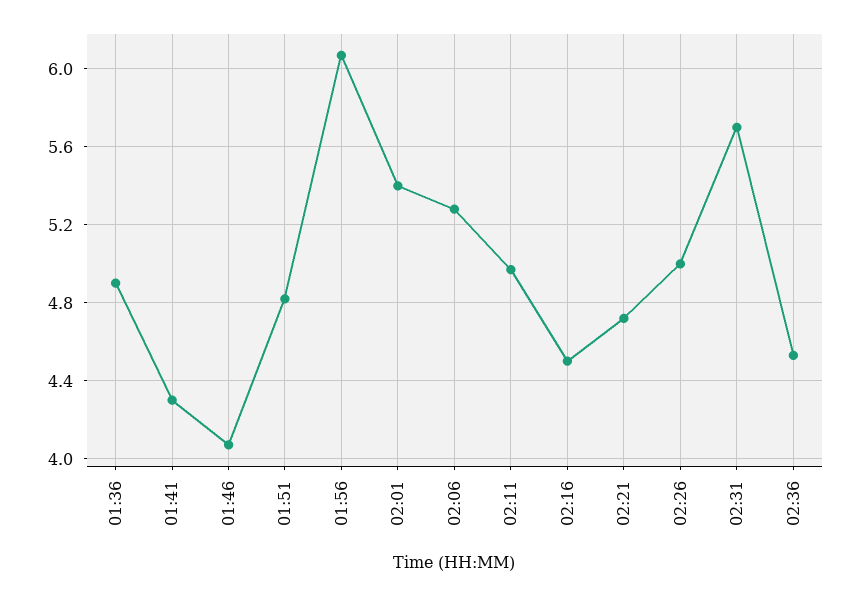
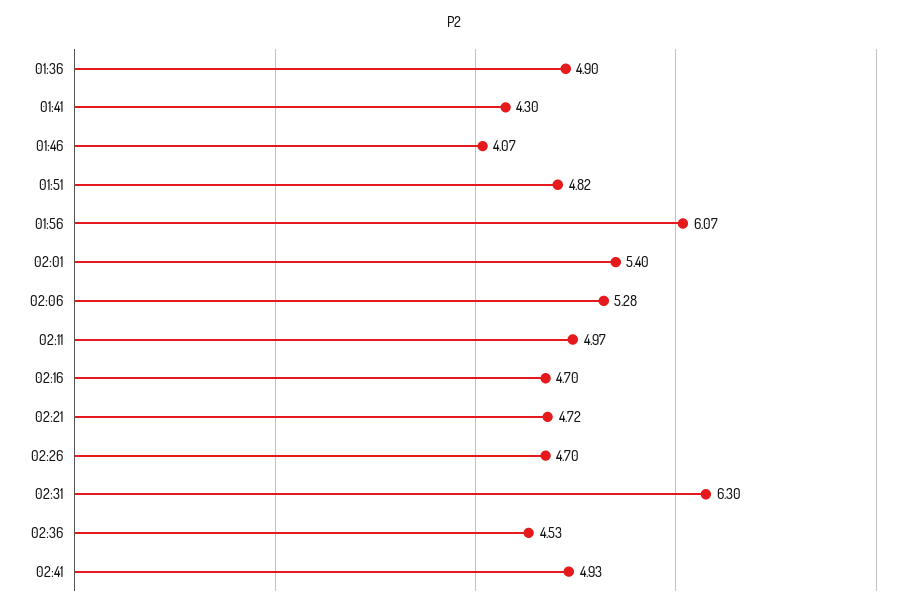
02:16: 4.5 -> 4.7
02:26: 5 -> 4.7
02:31: 5.7 -> 6.3
02:41: none -> 4.93

